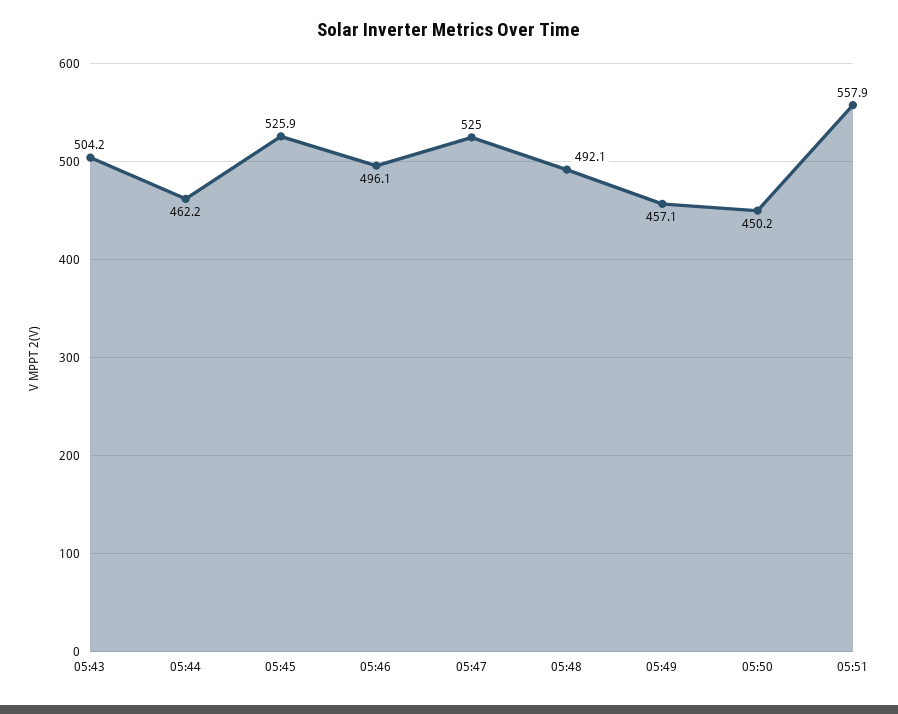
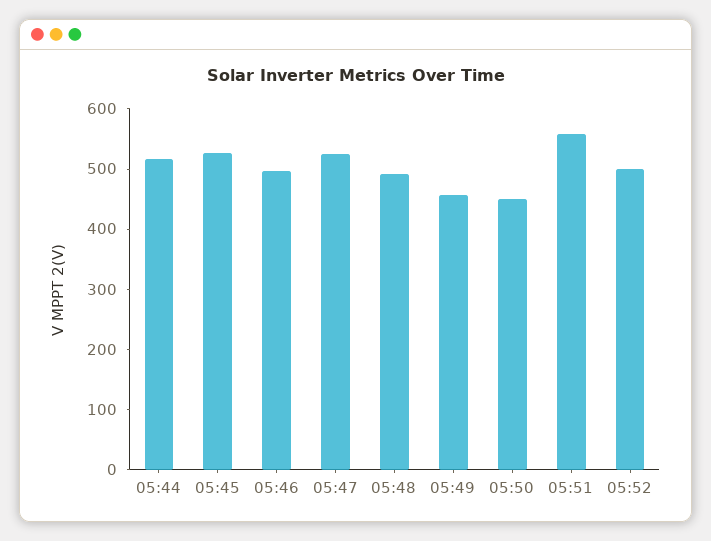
05:43: 504.2 -> none
05:44: 462.2 -> 520
05:52: none -> 500

